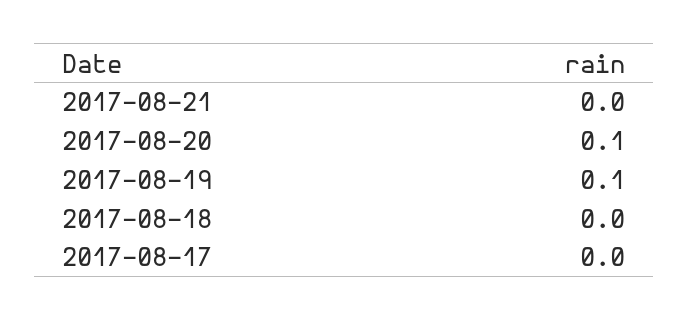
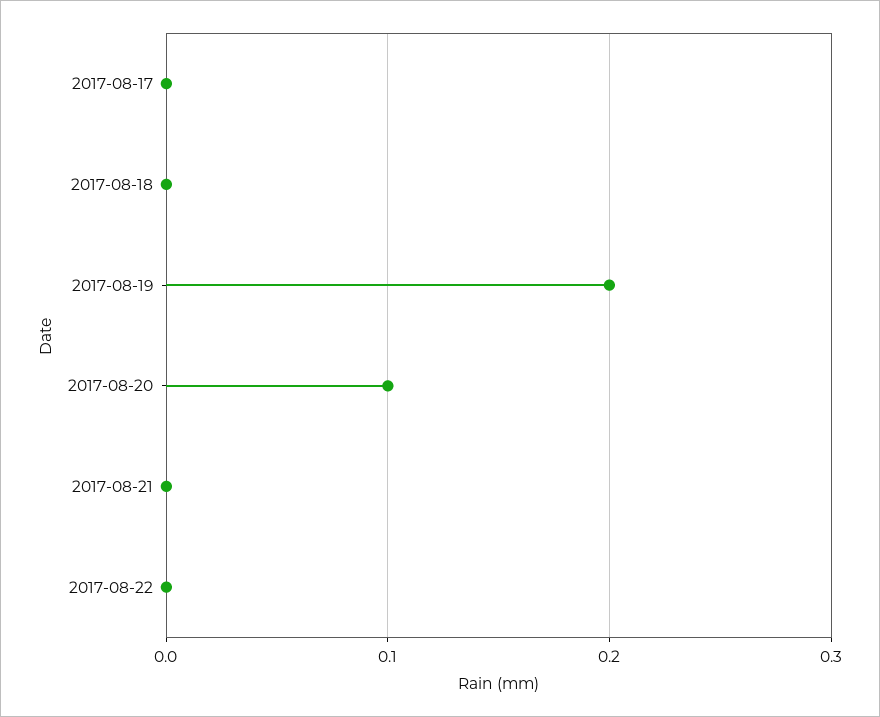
2017-08-19: 0.1 -> 0.2
2017-08-22: none -> 0

